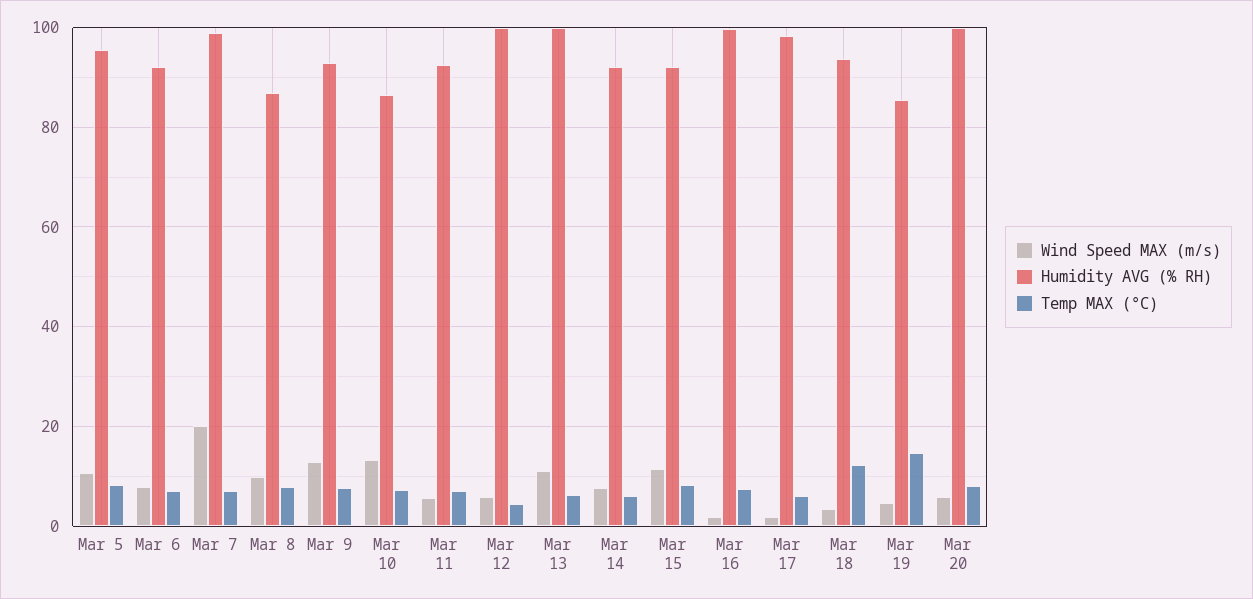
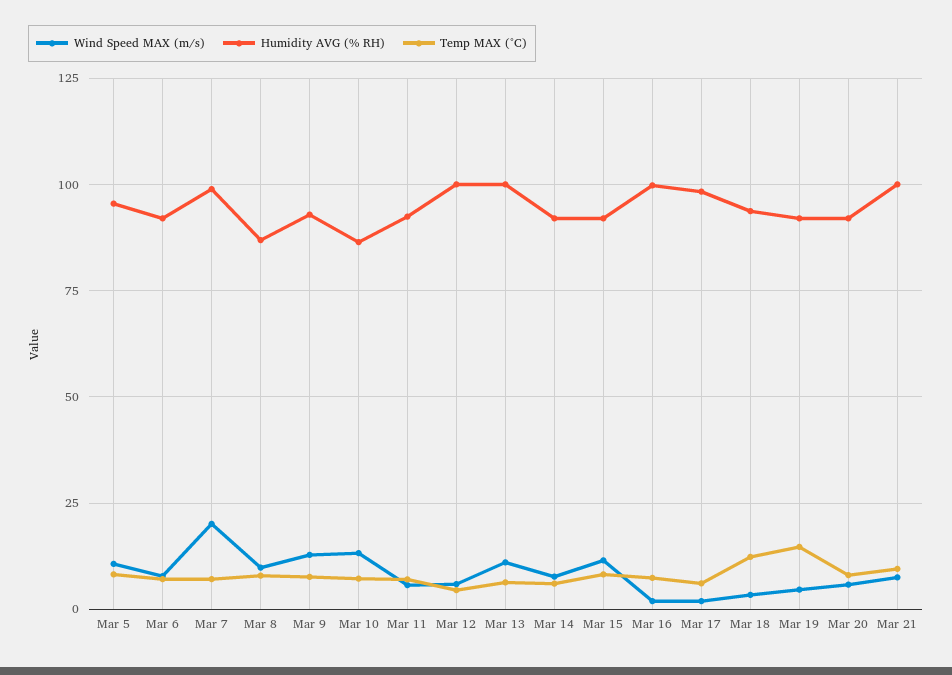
Humidity AVG (% RH), Mar 19: 86 -> 92.5
Humidity AVG (% RH), Mar 20: 100 -> 92.5
Wind Speed MAX (m/s), Mar 21: none -> 7.5
Humidity AVG (% RH), Mar 21: none -> 100
Temp MAX (°C), Mar 21: none -> 10

